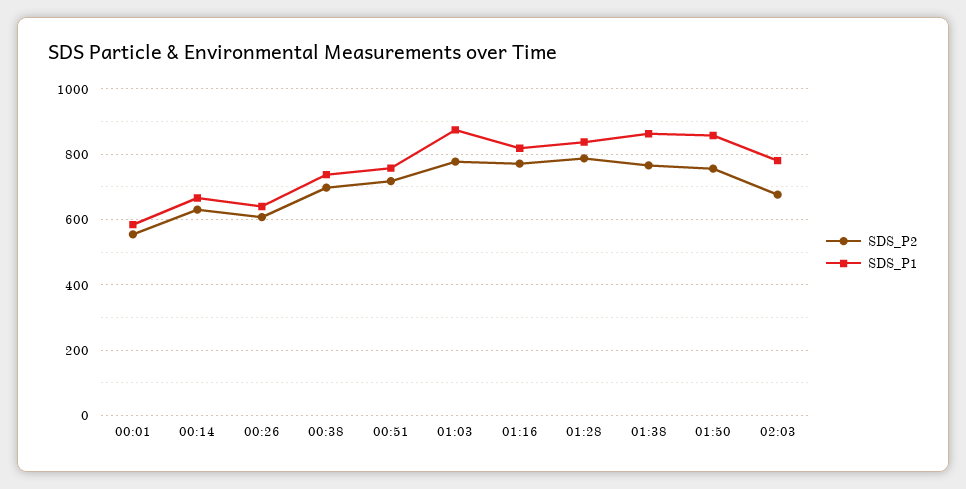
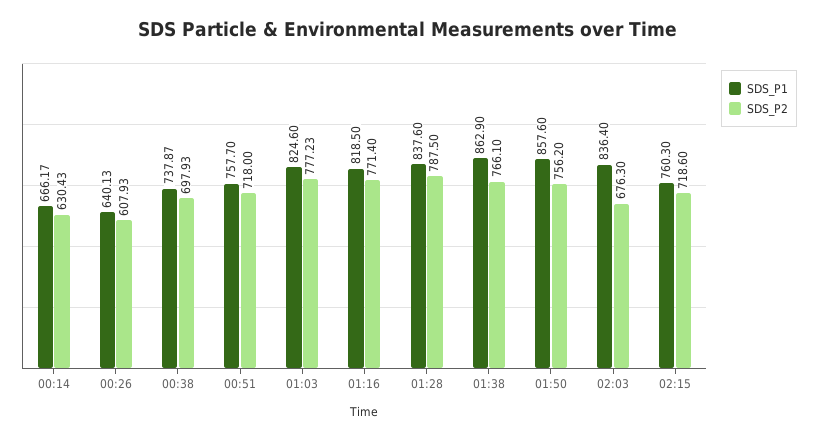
SDS_P2, 00:01: 560 -> none
SDS_P1, 00:01: 580 -> none
SDS_P1, 01:03: 880 -> 824.6
SDS_P1, 02:03: 780 -> 836.4
SDS_P1, 02:15: none -> 760.3
SDS_P2, 02:15: none -> 718.6

